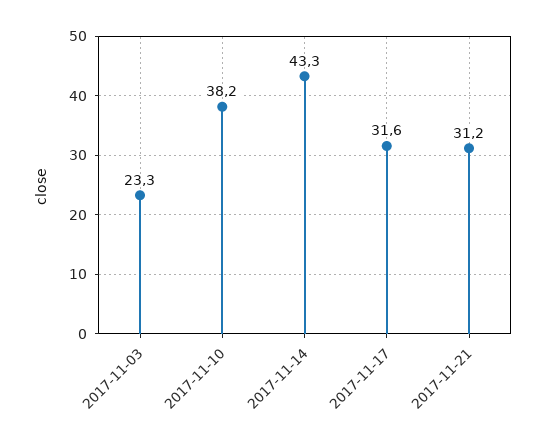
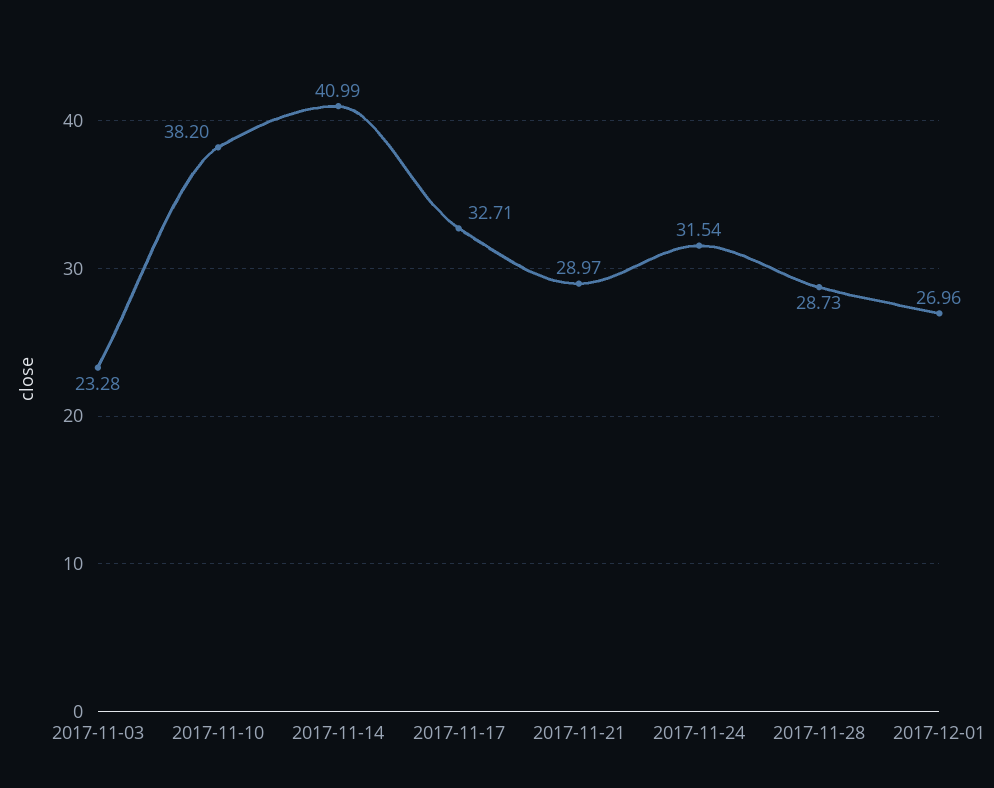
2017-11-14: 43.3 -> 40.99
2017-11-17: 31.6 -> 32.71
2017-11-21: 31.2 -> 28.97
2017-11-24: none -> 31.54
2017-11-28: none -> 28.73
2017-12-01: none -> 26.96

